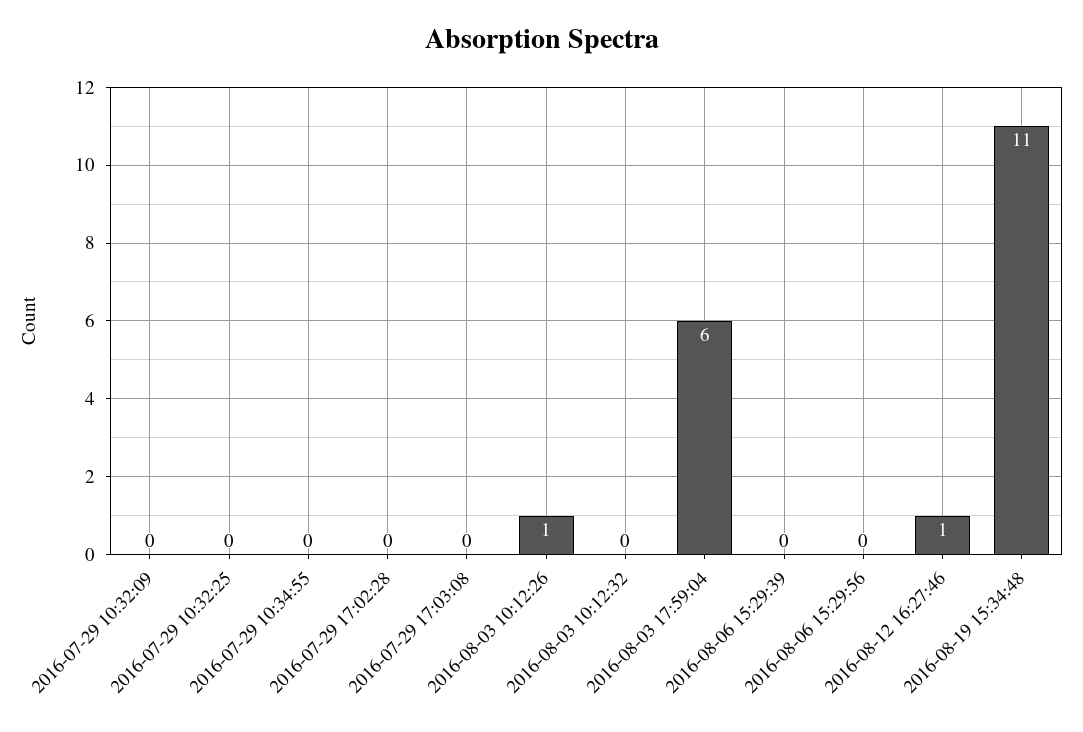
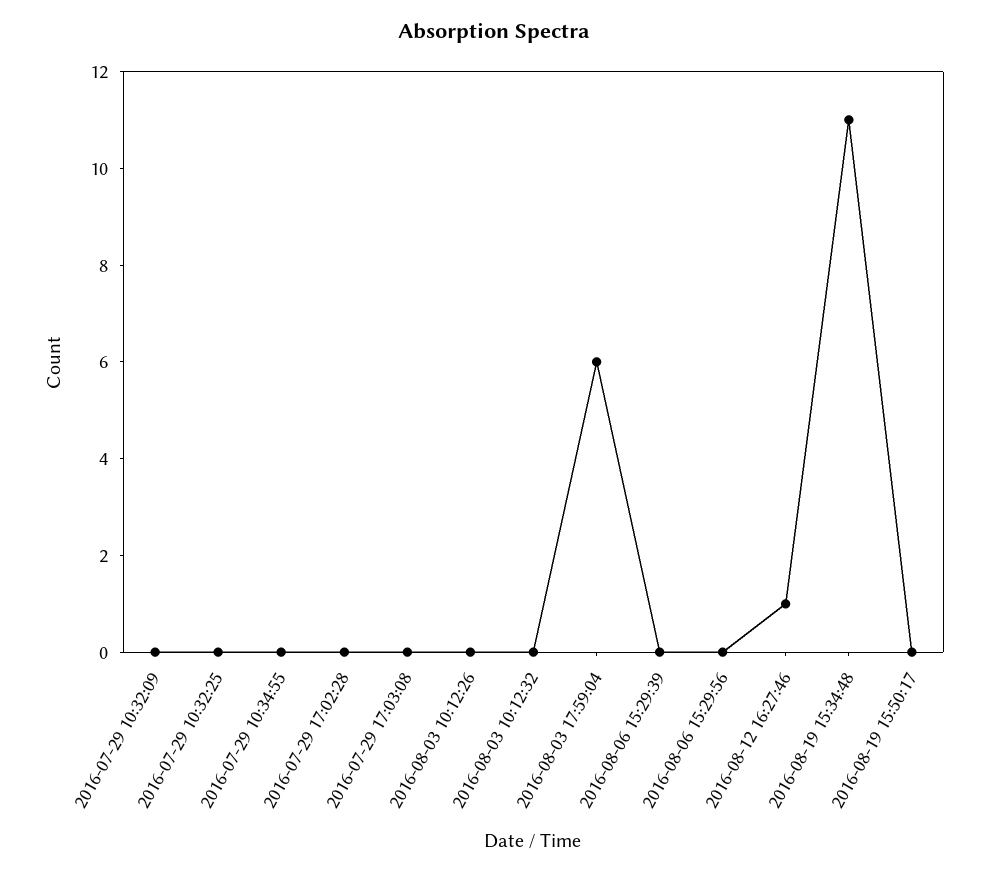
2016-08-03 10:12:26: 1 -> 0
2016-08-19 15:50:17: none -> 0

